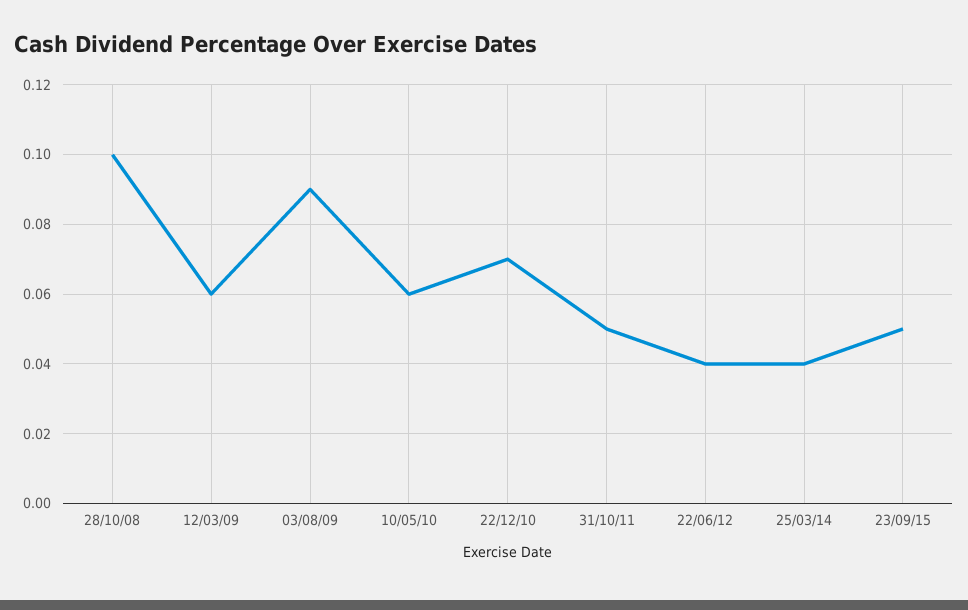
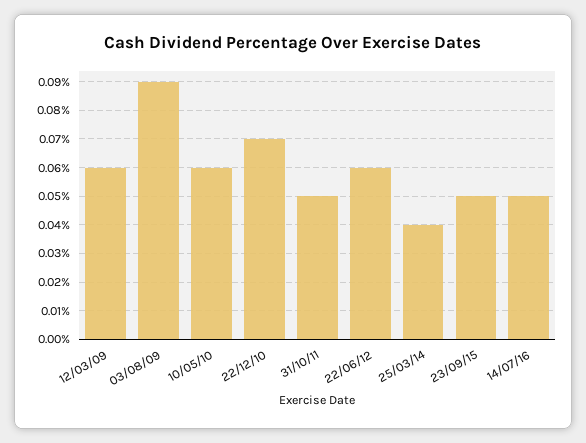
28/10/08: 0.1 -> none
22/06/12: 0.04 -> 0.06
14/07/16: none -> 0.05

